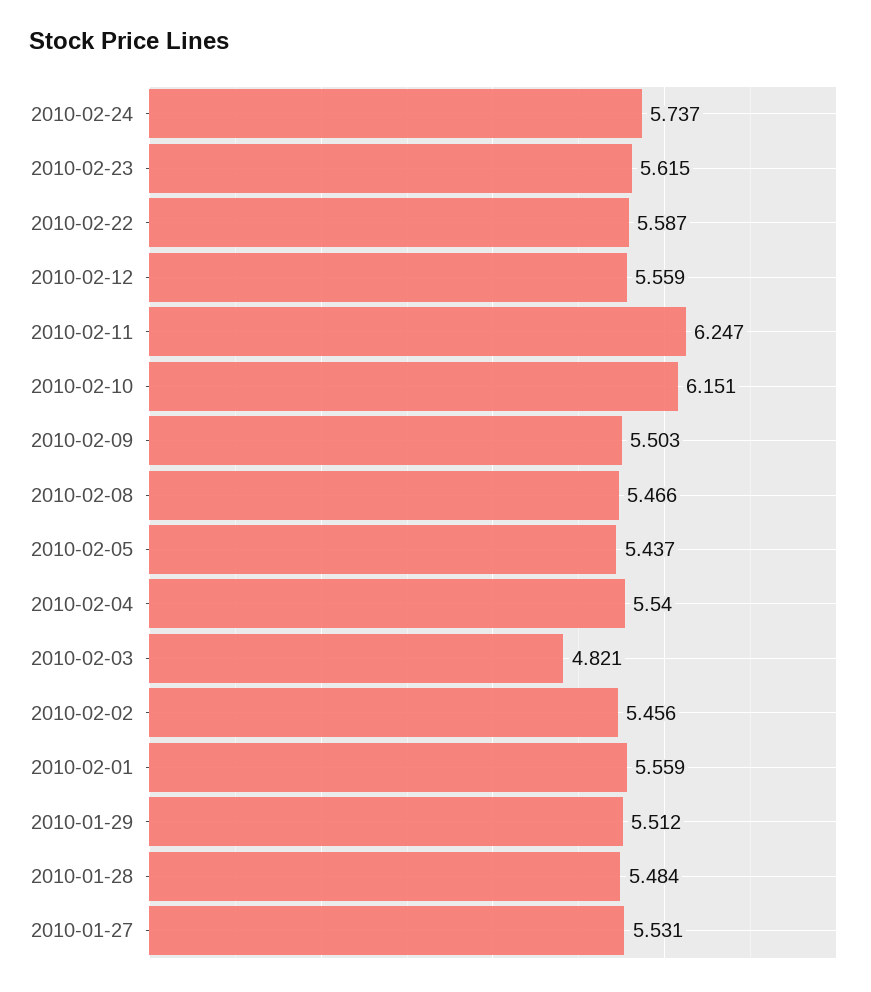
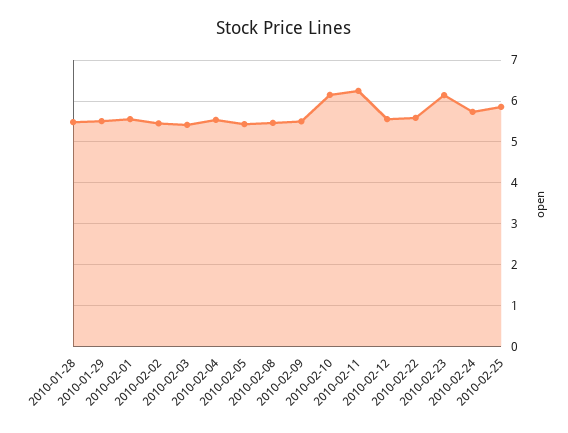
2010-02-23: 5.615 -> 6.2
2010-02-03: 4.821 -> 5.4
2010-01-27: 5.531 -> none
2010-02-25: none -> 5.8

